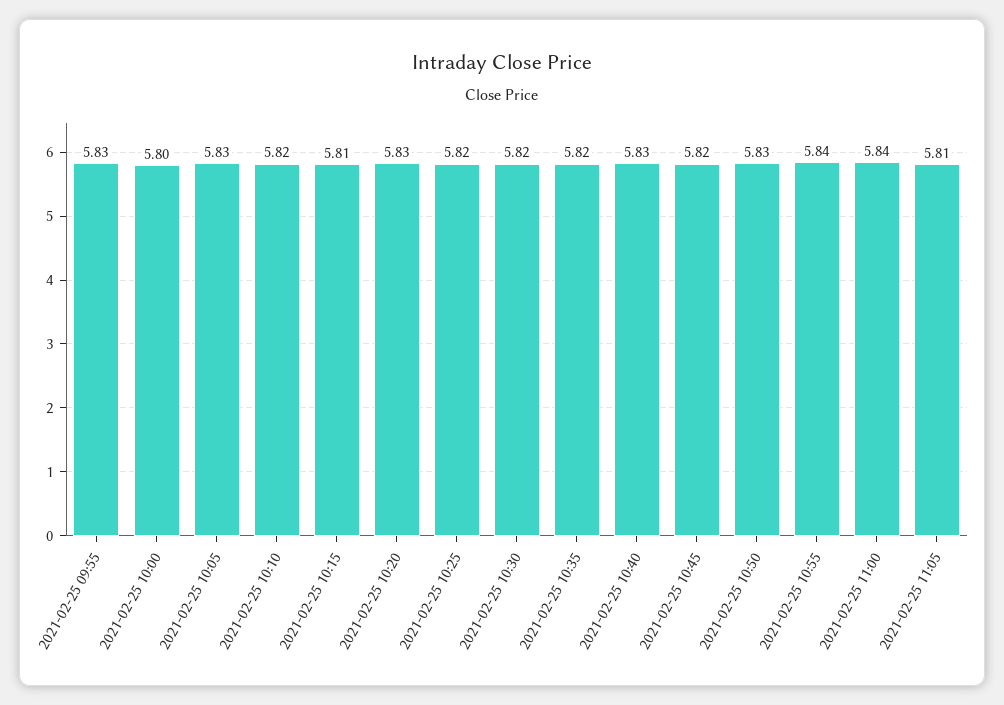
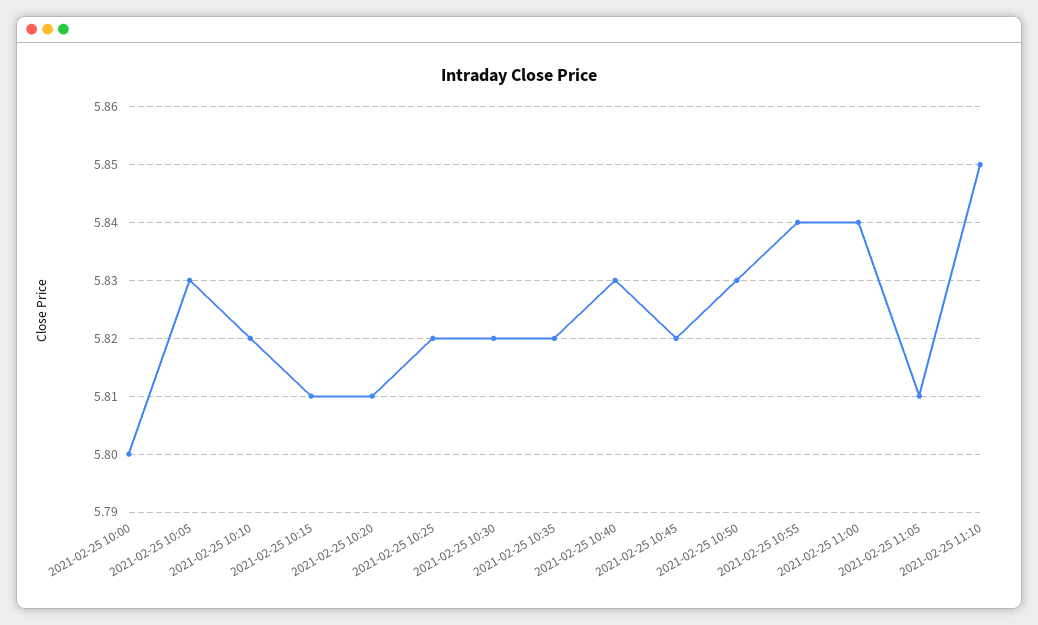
2021-02-25 09:55: 5.83 -> none
2021-02-25 10:20: 5.83 -> 5.81
2021-02-25 11:10: none -> 5.85

